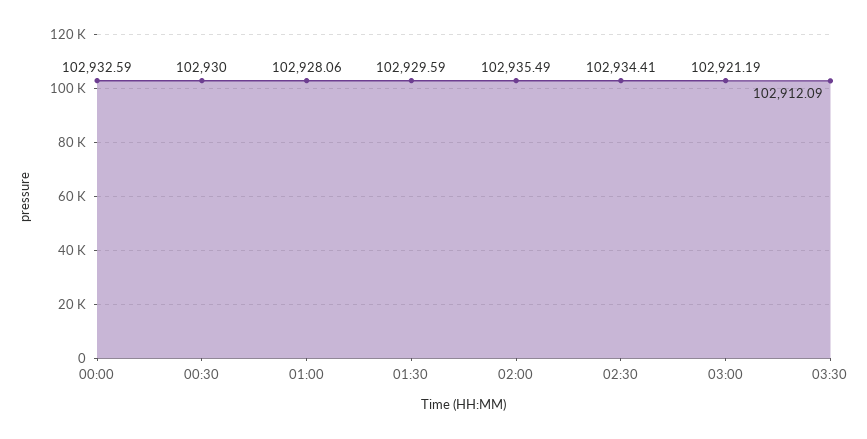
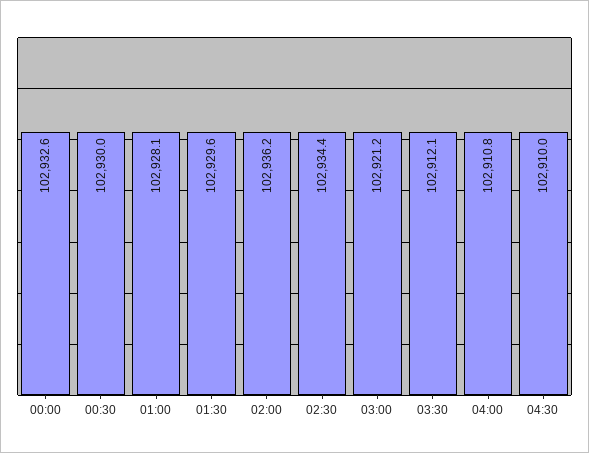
02:00: 102935.49 -> 102936.2
04:00: none -> 102910.8
04:30: none -> 102910

